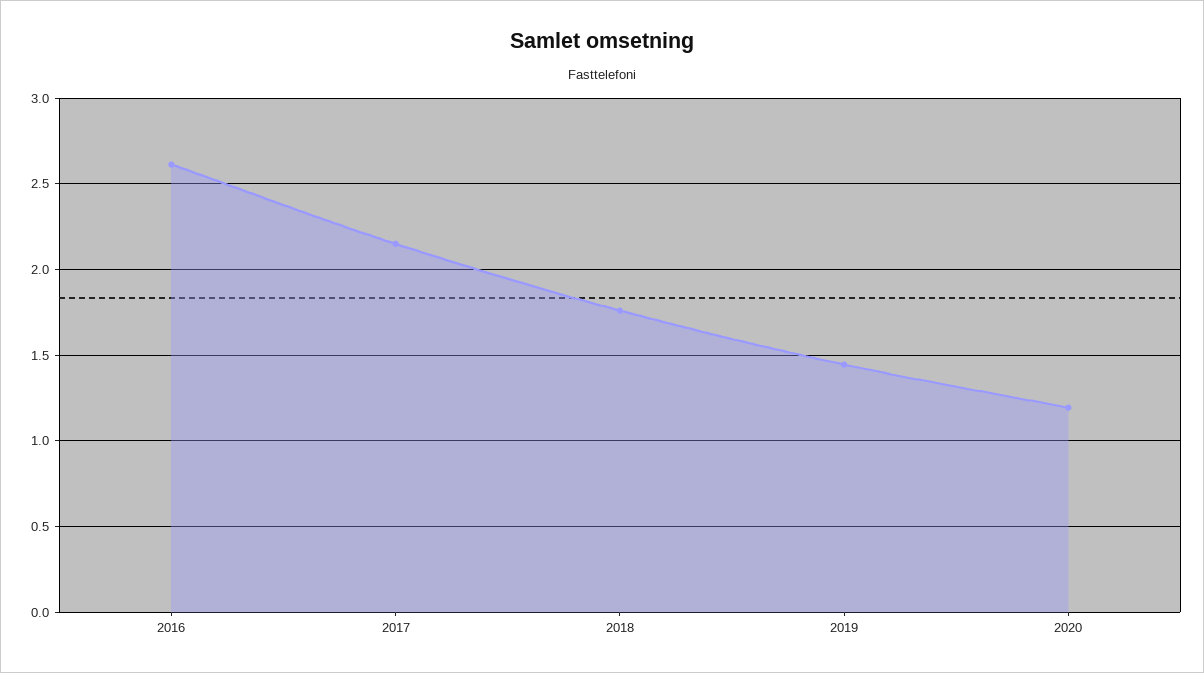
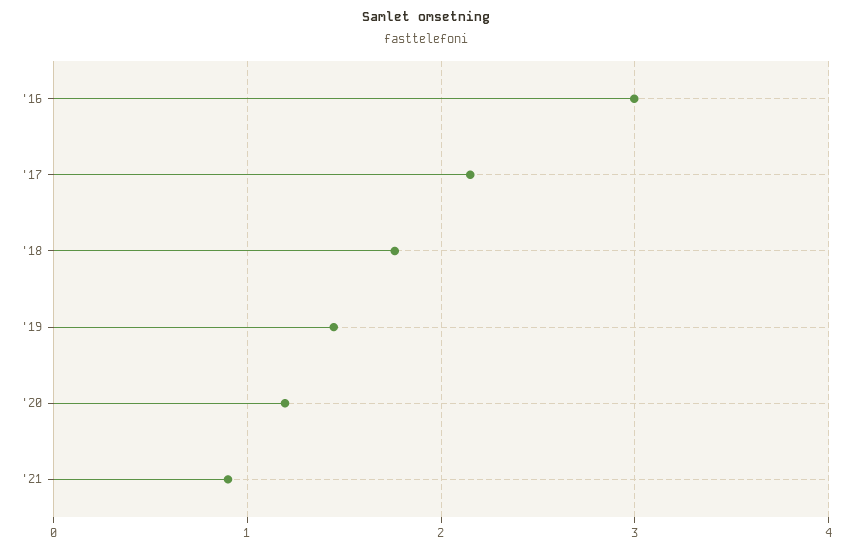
2016: 2.6 -> 3
'21: none -> 0.9

